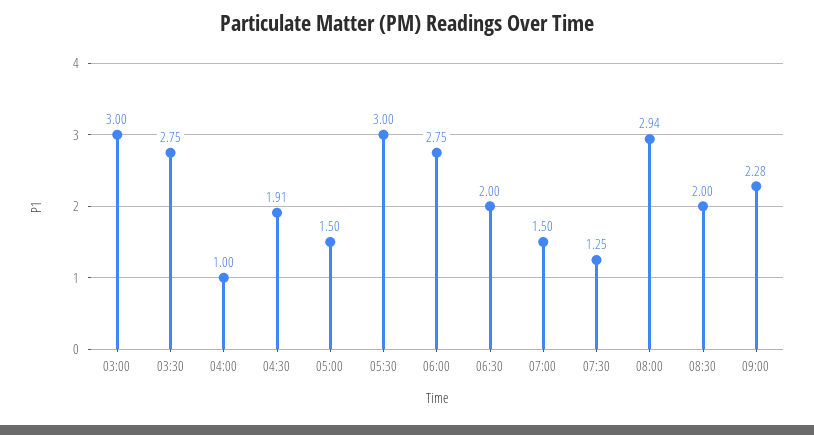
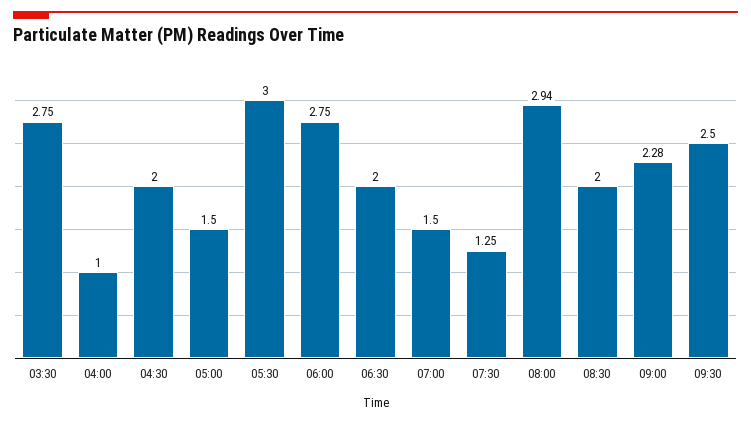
03:00: 3 -> none
04:30: 1.91 -> 2
09:30: none -> 2.5

